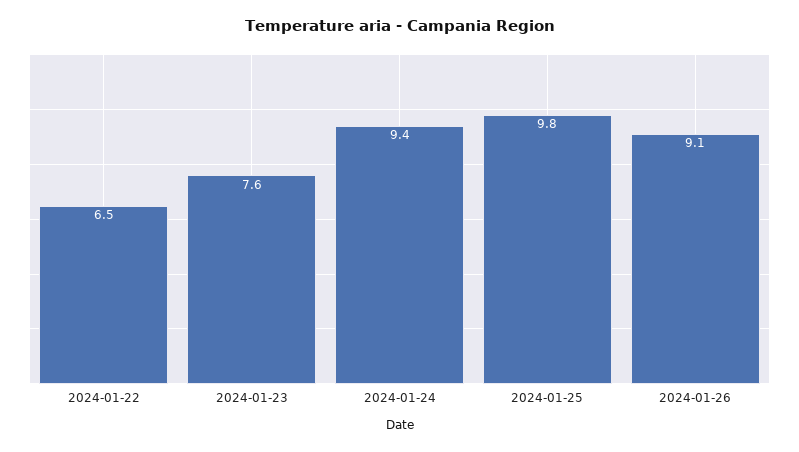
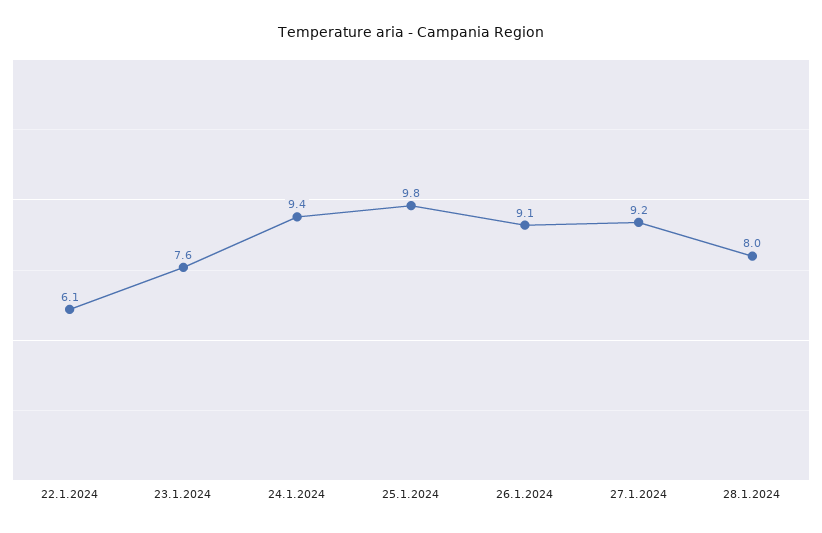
2024-01-22: 6.5 -> 6.1
27.1.2024: none -> 9.2
28.1.2024: none -> 8

